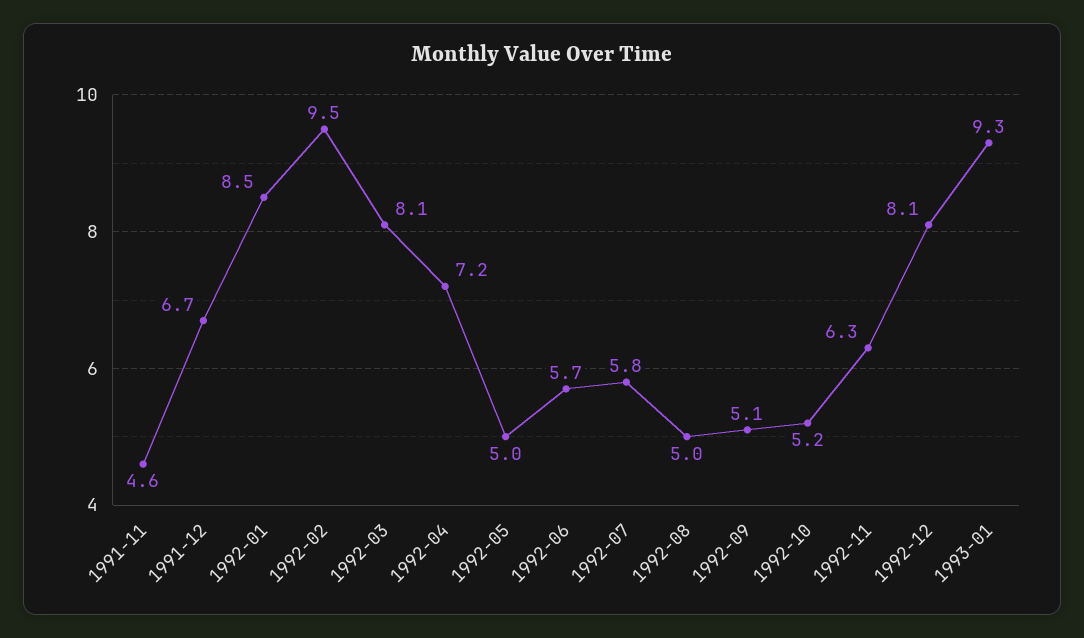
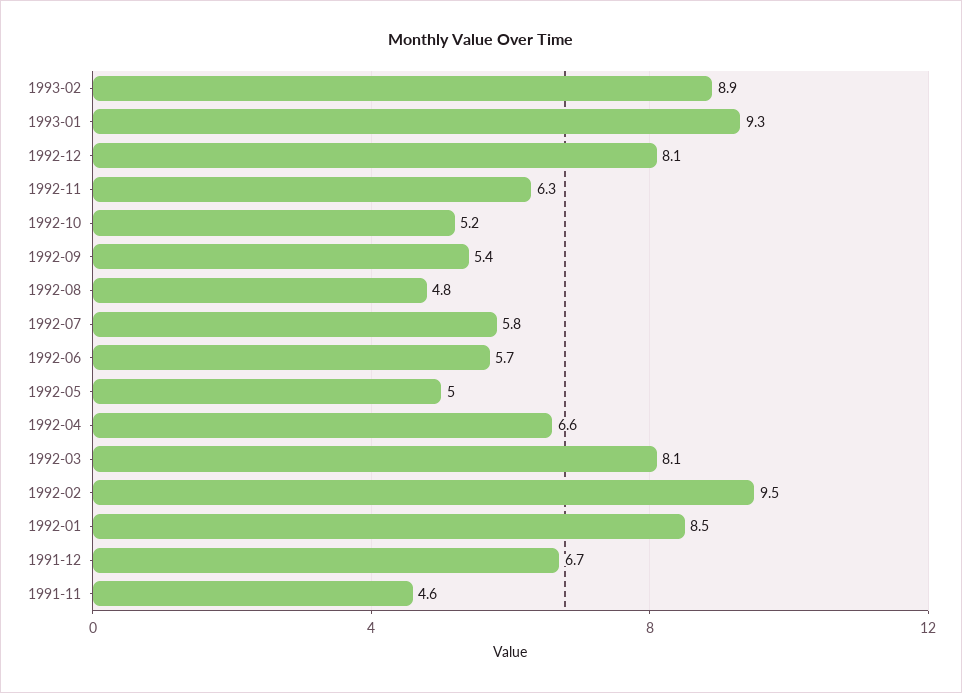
1992-04: 7.2 -> 6.6
1992-08: 5 -> 4.8
1992-09: 5.1 -> 5.4
1993-02: none -> 8.9

